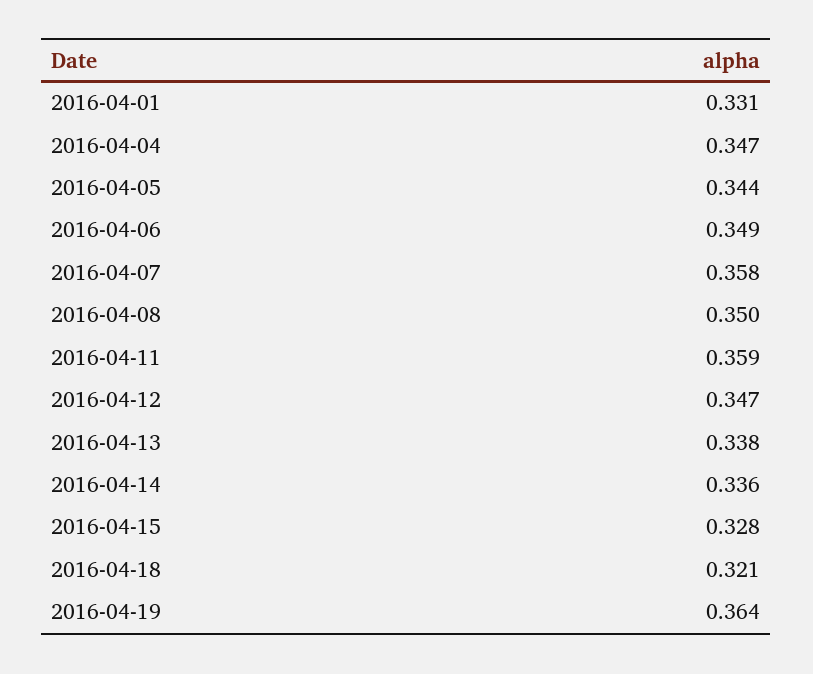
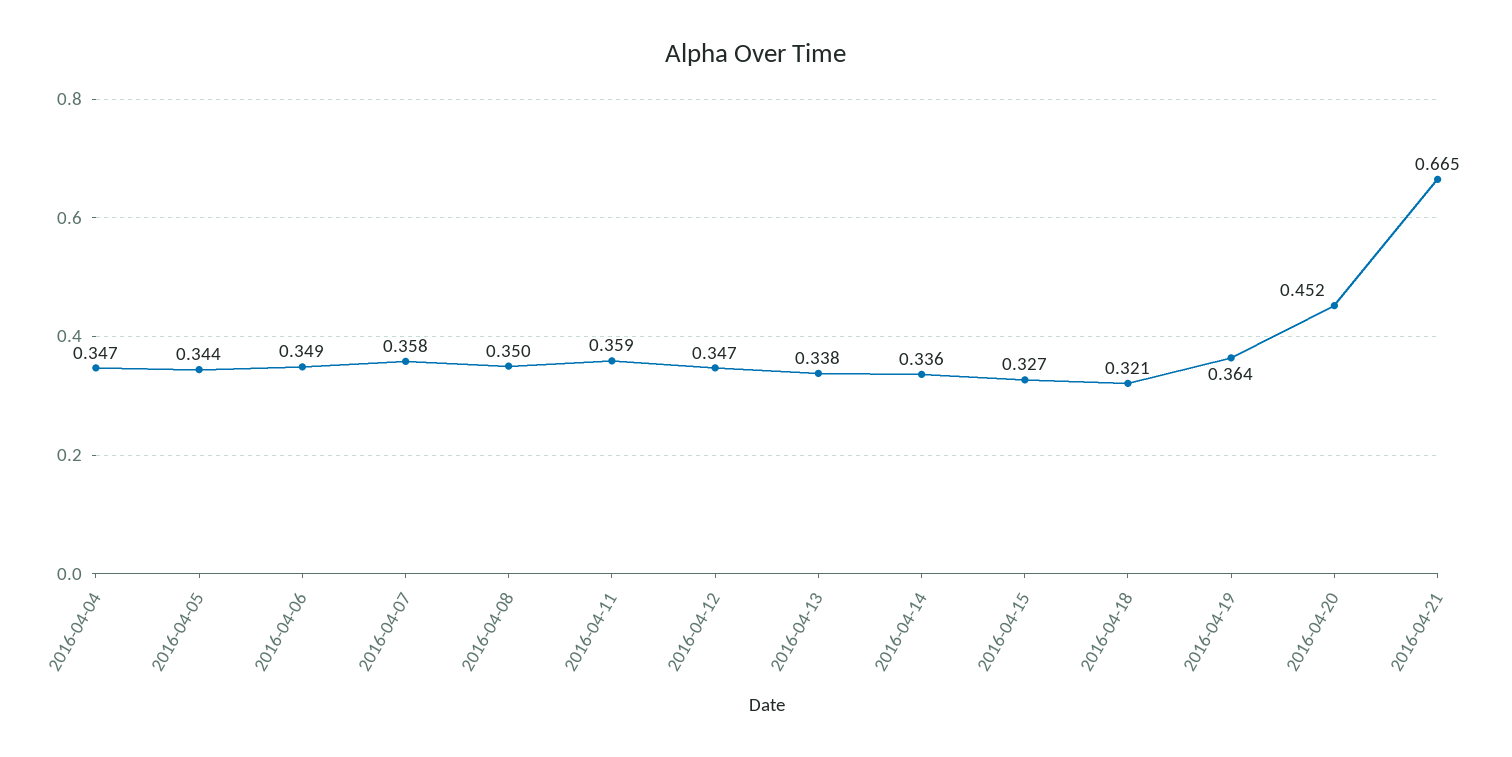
2016-04-01: 0.331 -> none
2016-04-15: 0.328 -> 0.327
2016-04-20: none -> 0.452
2016-04-21: none -> 0.665

